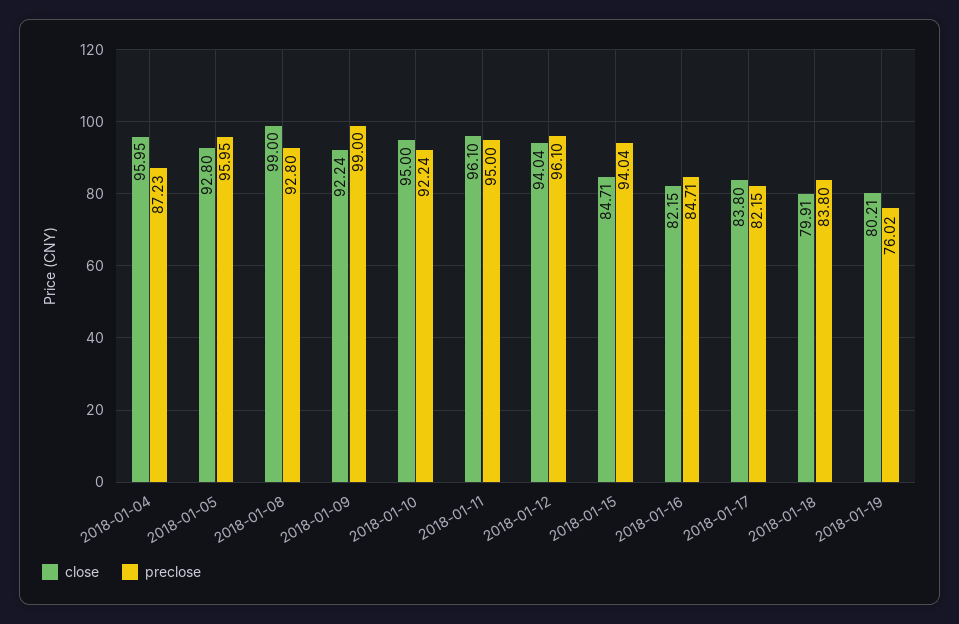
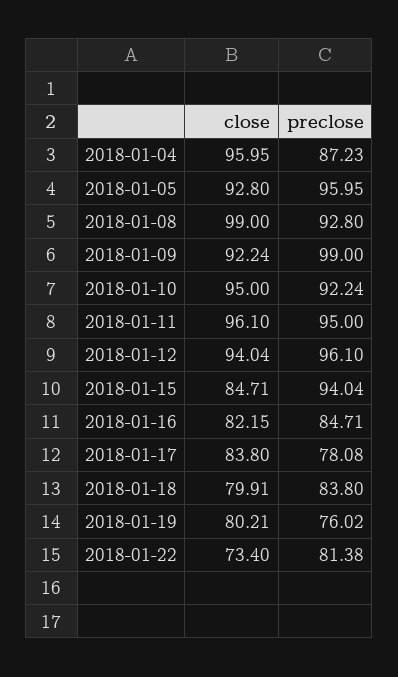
preclose, 2018-01-17: 82.15 -> 78.08
close, 2018-01-22: none -> 73.4
preclose, 2018-01-22: none -> 81.38

